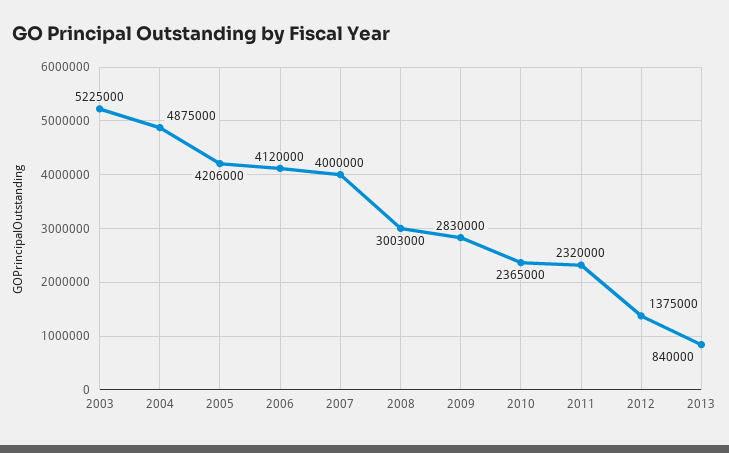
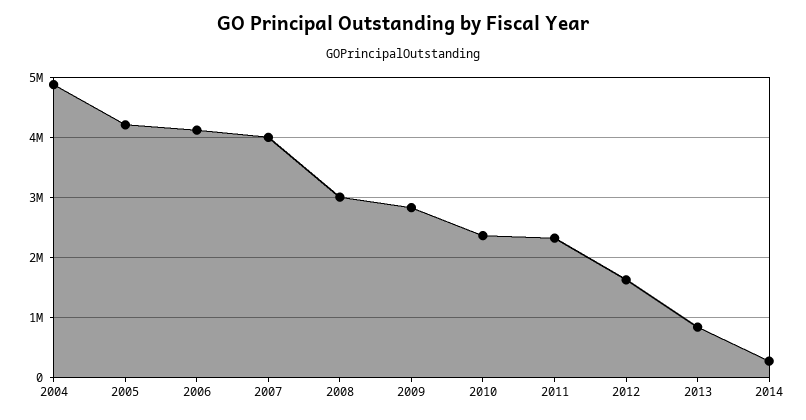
2003: 5225000 -> none
2012: 1375000 -> 1600000
2014: none -> 300000

